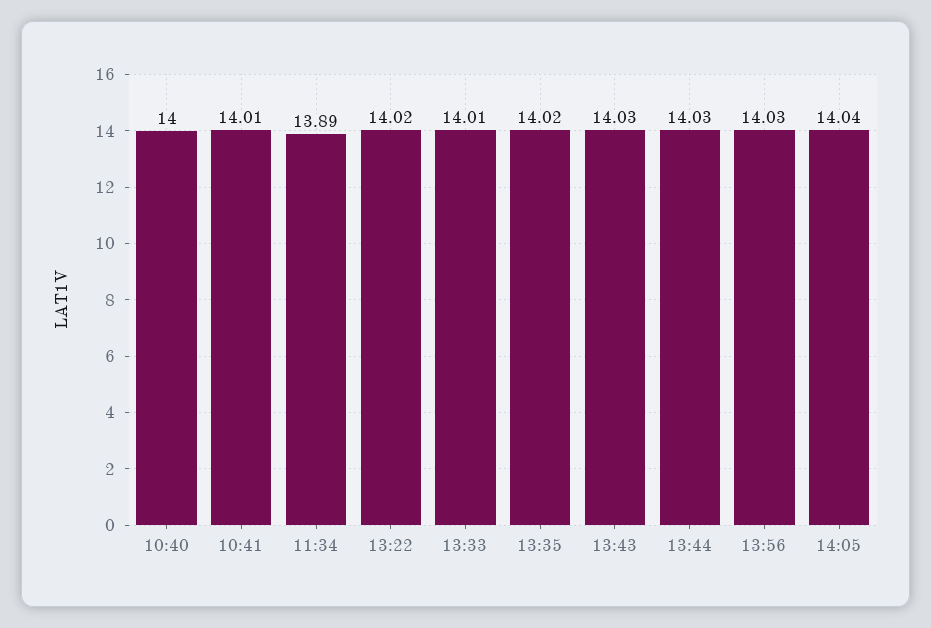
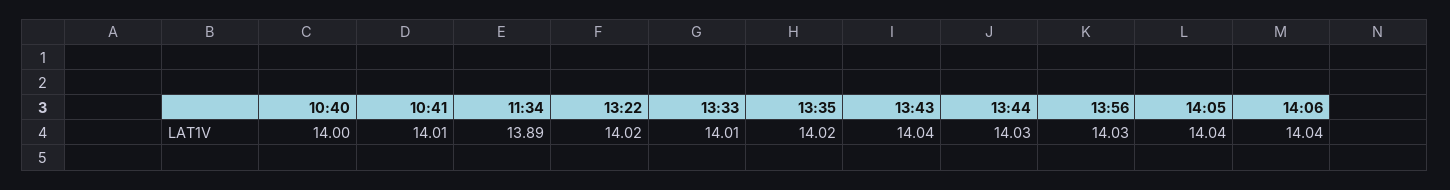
13:43: 14.03 -> 14.04
14:06: none -> 14.04

